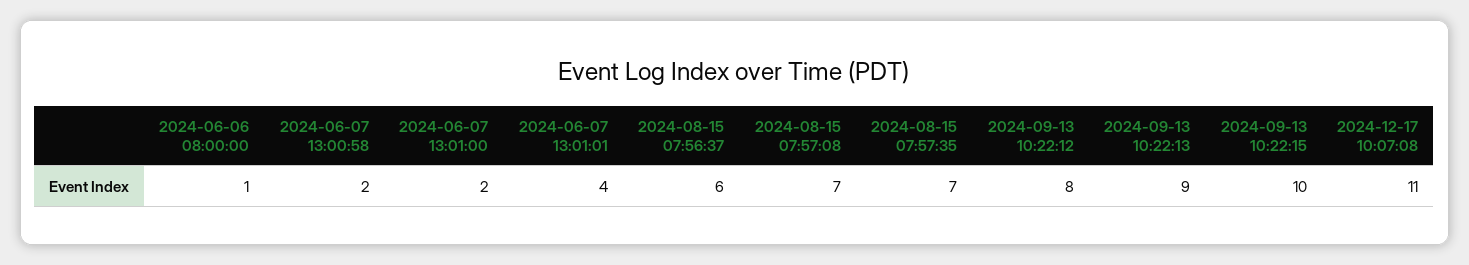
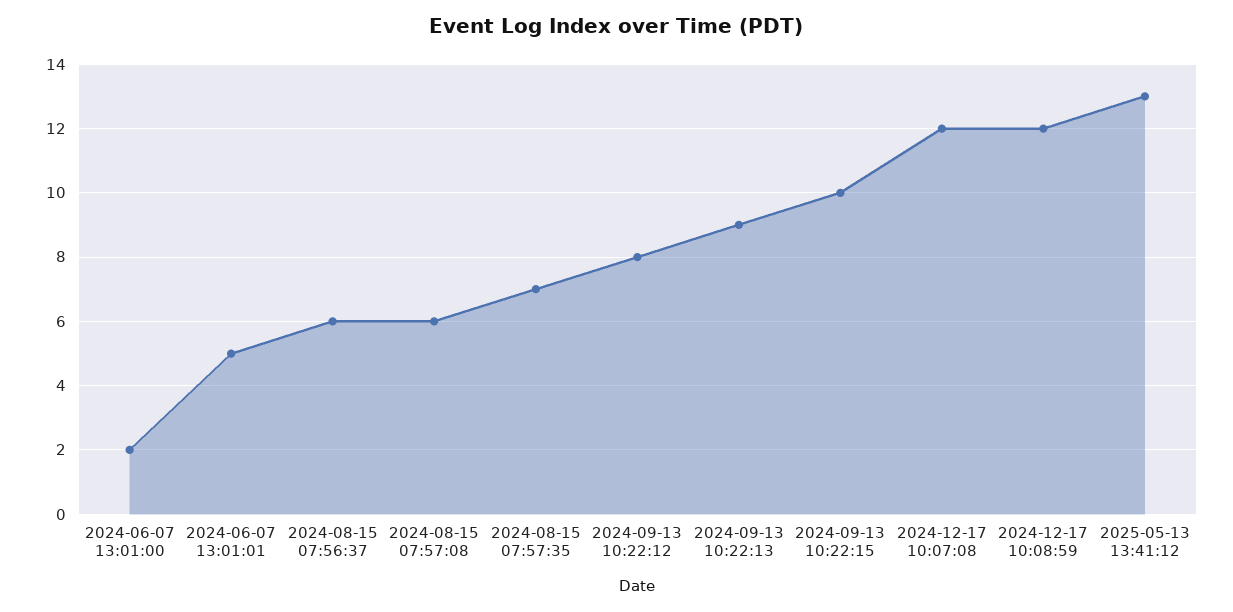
2024-06-06 08:00:00: 1 -> none
2024-06-07 13:00:58: 2 -> none
2024-06-07 13:01:01: 4 -> 5
2024-08-15 07:57:08: 7 -> 6
2024-12-17 10:07:08: 11 -> 12
2024-12-17 10:08:59: none -> 12
2025-05-13 13:41:12: none -> 13

